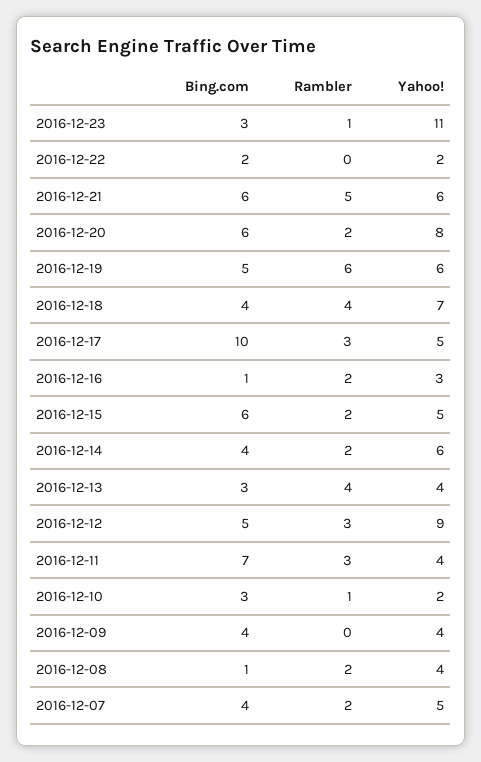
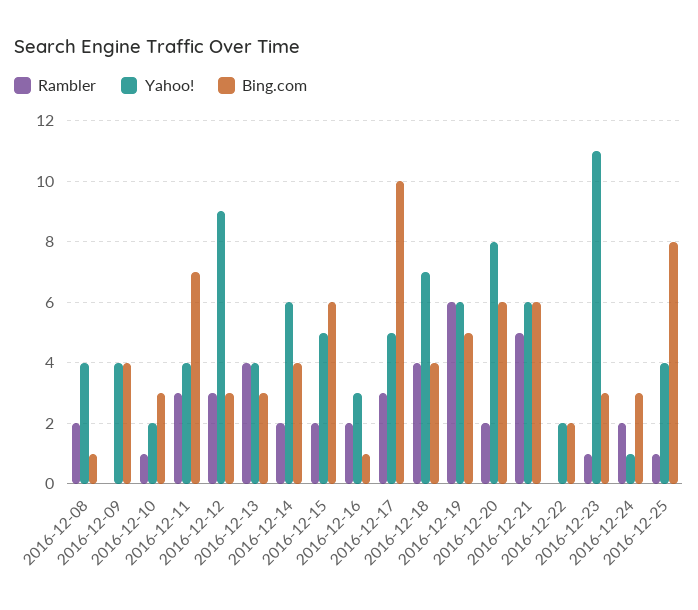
Bing.com, 2016-12-12: 5 -> 3
Bing.com, 2016-12-07: 4 -> none
Rambler, 2016-12-07: 2 -> none
Yahoo!, 2016-12-07: 5 -> none
Rambler, 2016-12-24: none -> 2
Yahoo!, 2016-12-24: none -> 1
Bing.com, 2016-12-24: none -> 3
Rambler, 2016-12-25: none -> 1
Yahoo!, 2016-12-25: none -> 4
Bing.com, 2016-12-25: none -> 8

